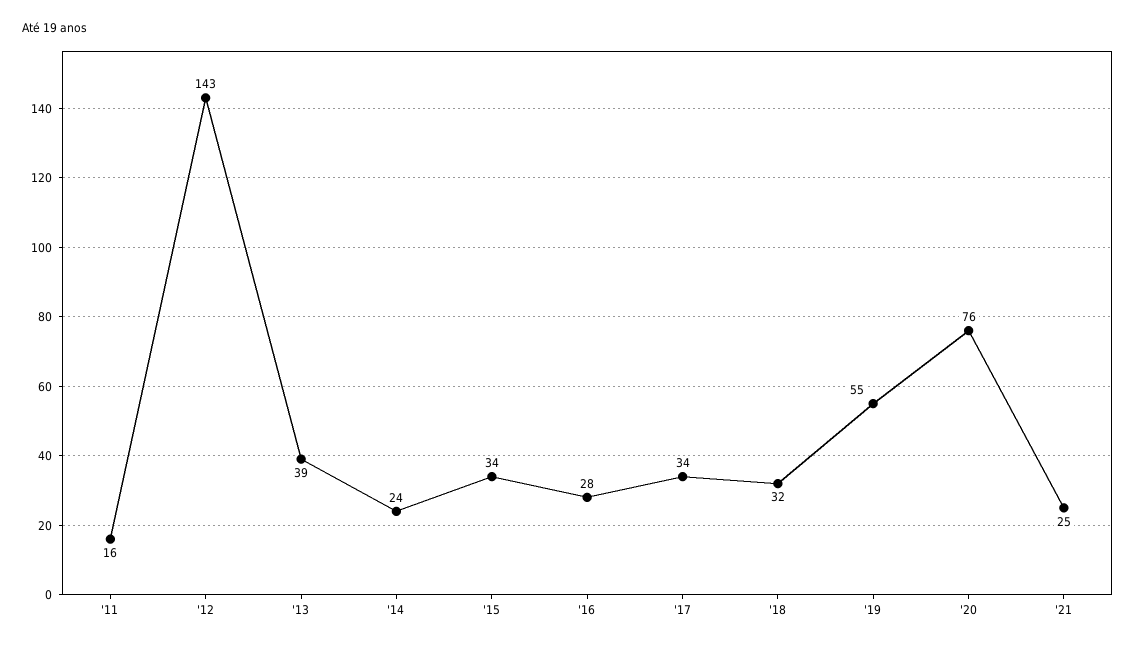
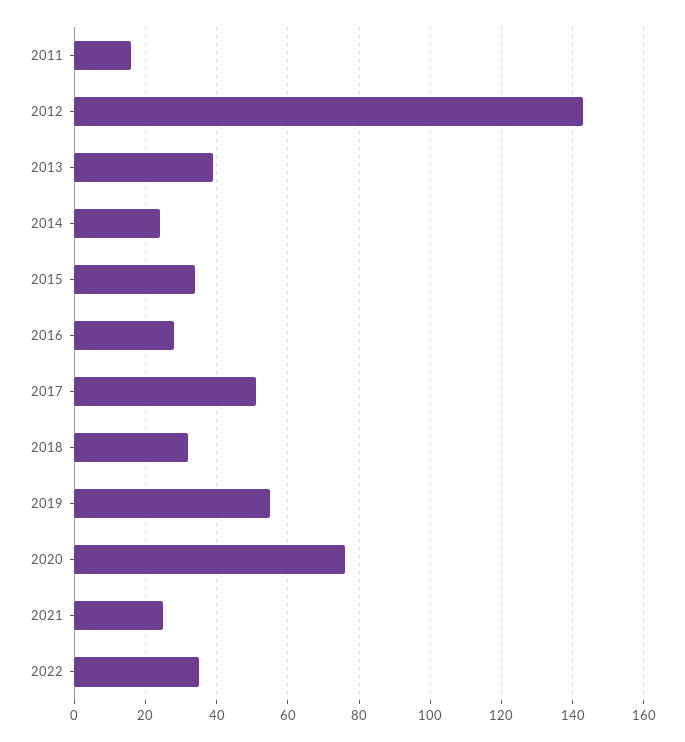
'17: 34 -> 50
2022: none -> 35

